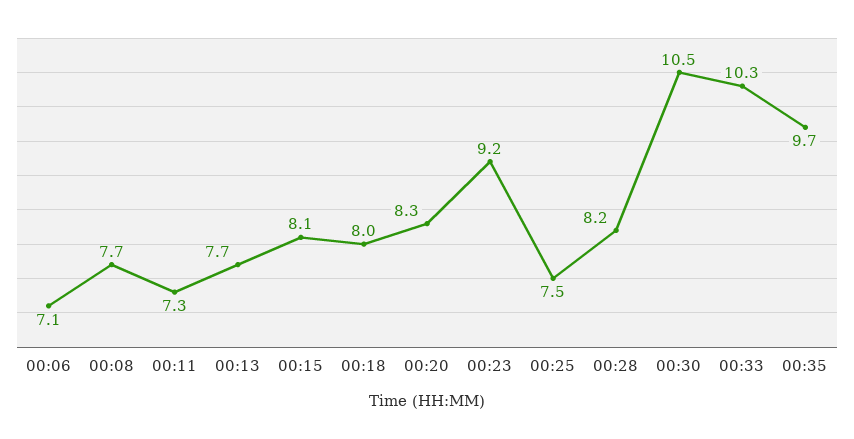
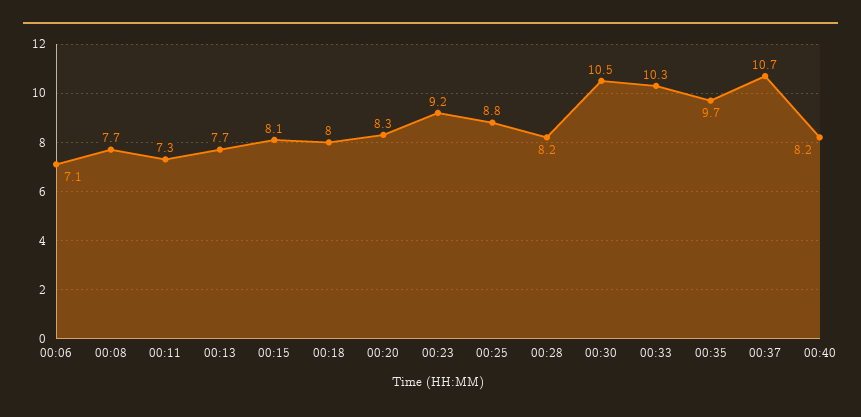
00:25: 7.5 -> 8.8
00:37: none -> 10.7
00:40: none -> 8.2

